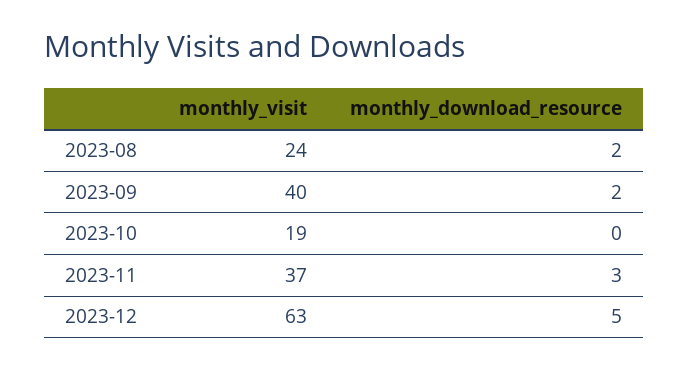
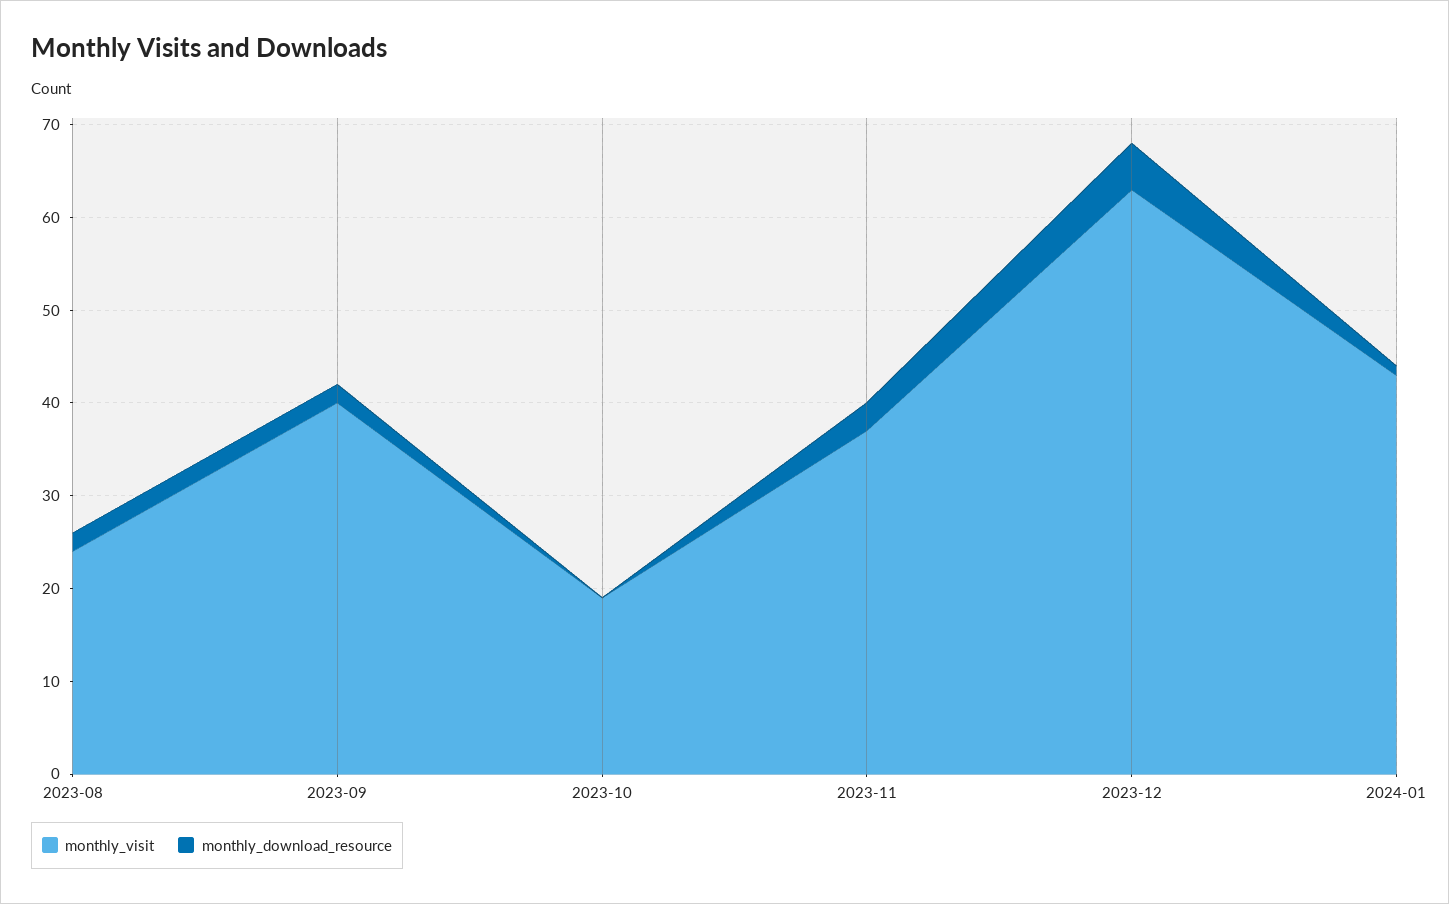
monthly_visit, 2024-01: none -> 43
monthly_download_resource, 2024-01: none -> 1

